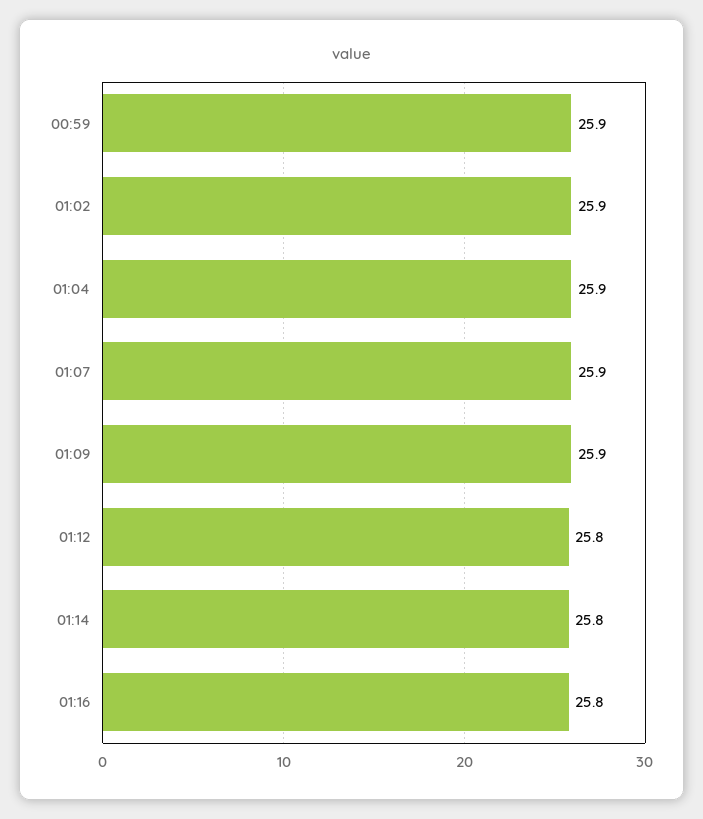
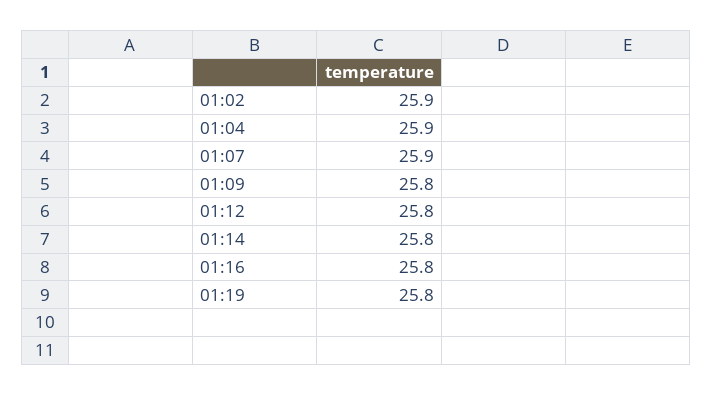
00:59: 25.9 -> none
01:09: 25.9 -> 25.8
01:19: none -> 25.8

